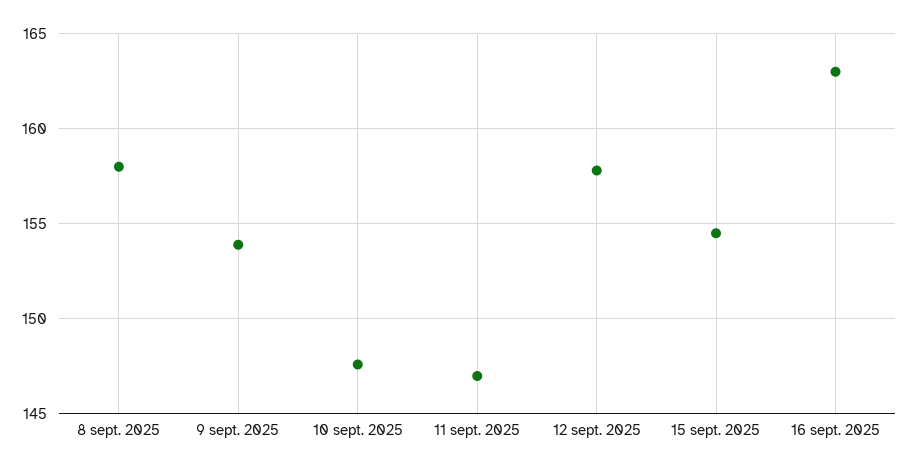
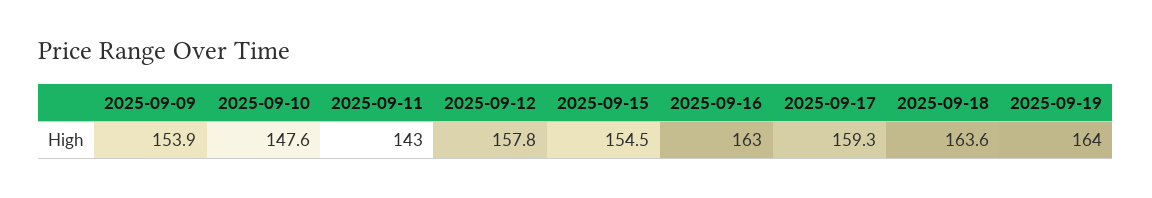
8 sept. 2025: 158 -> none
11 sept. 2025: 147 -> 143
2025-09-17: none -> 159.3
2025-09-18: none -> 163.6
2025-09-19: none -> 164

